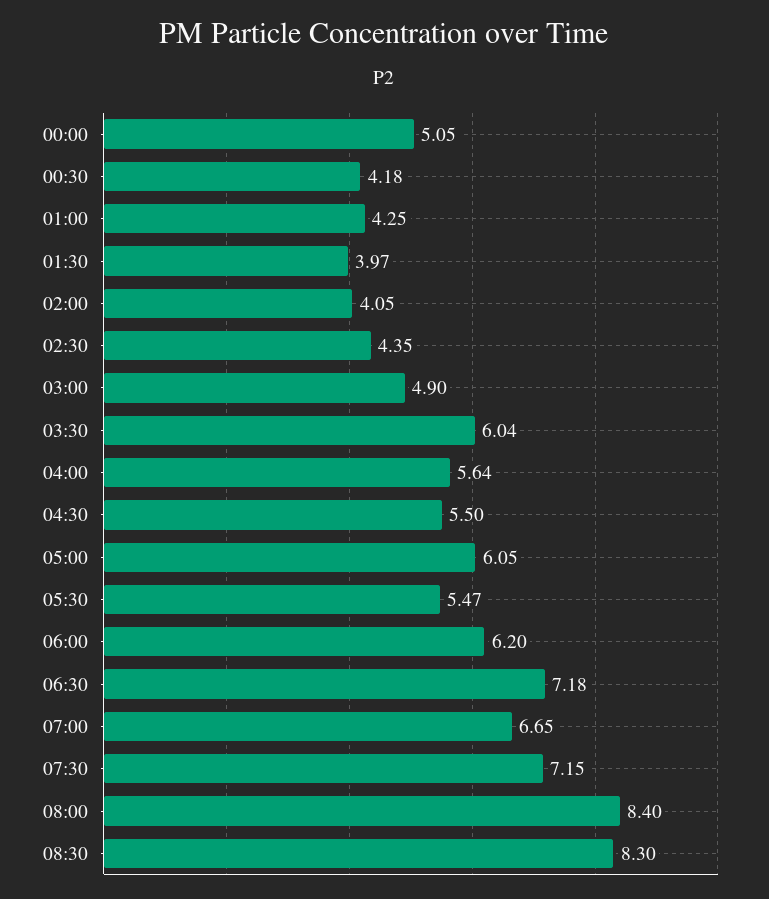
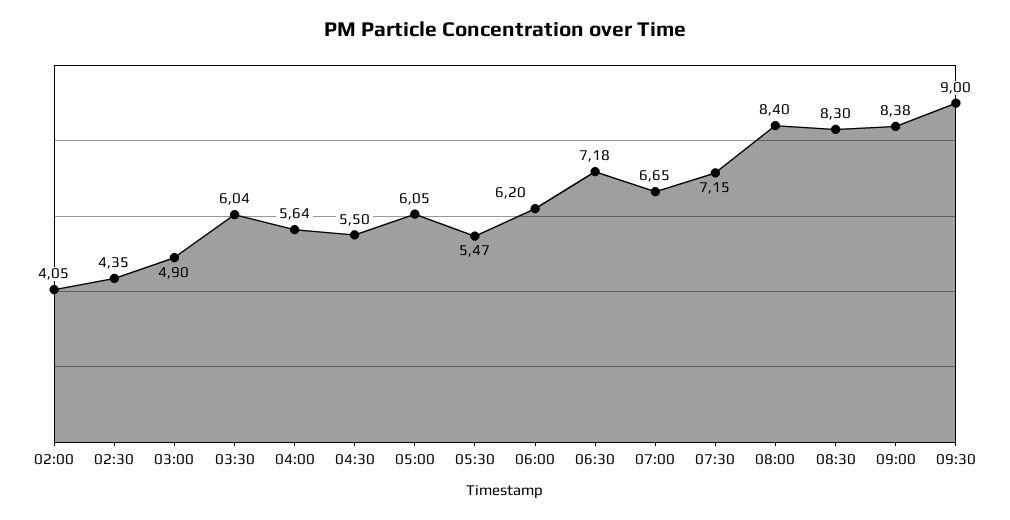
00:00: 5.05 -> none
00:30: 4.18 -> none
01:00: 4.25 -> none
01:30: 3.97 -> none
09:00: none -> 8.38
09:30: none -> 9

